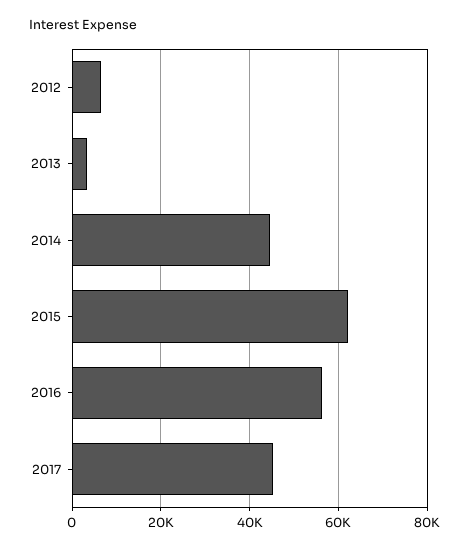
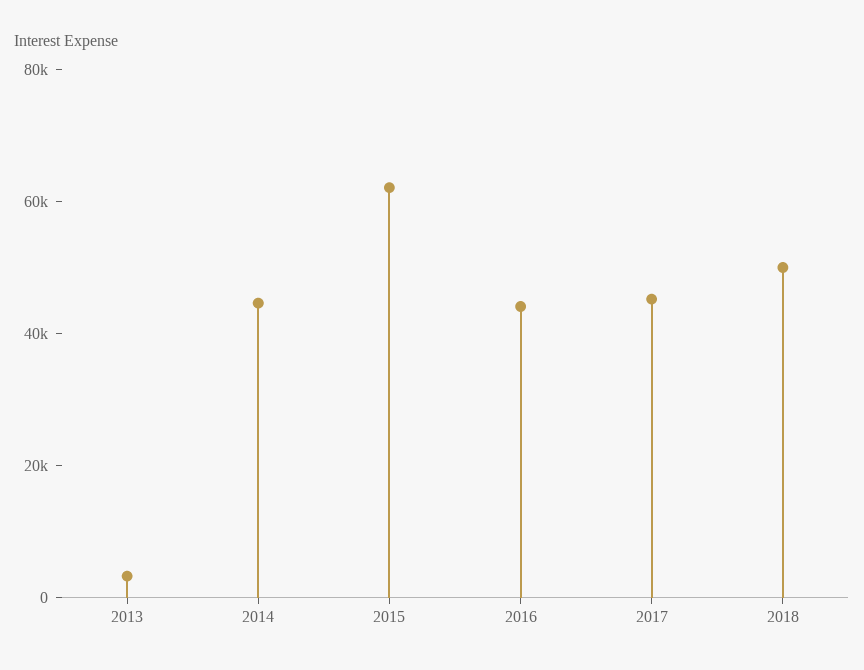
2012: 6000 -> none
2016: 56000 -> 45000
2018: none -> 50000

